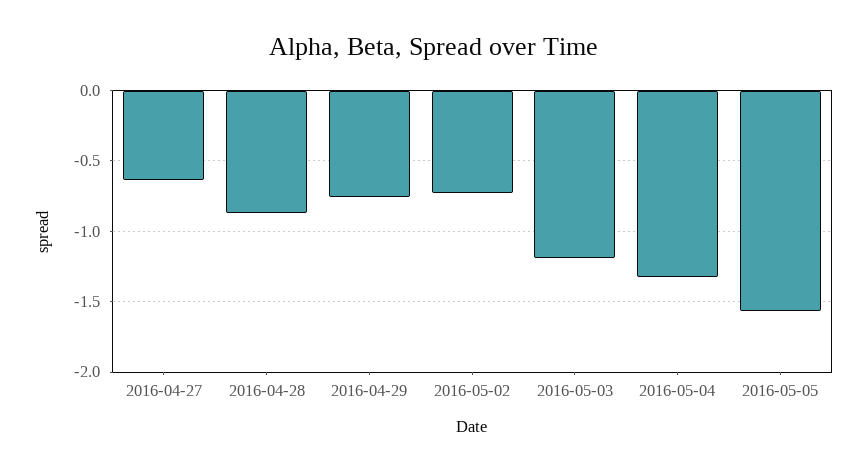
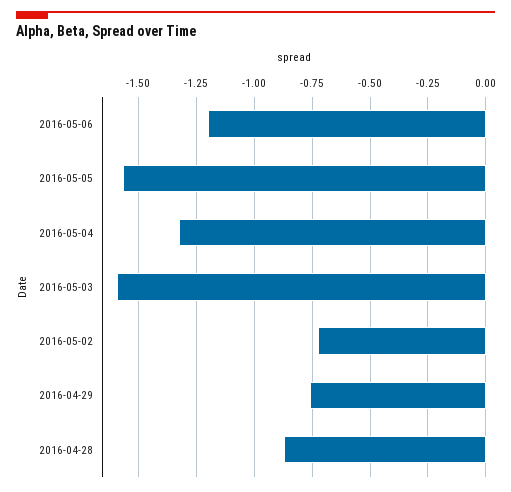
2016-04-27: -0.65 -> none
2016-05-03: -1.2 -> -1.6
2016-05-06: none -> -1.2

